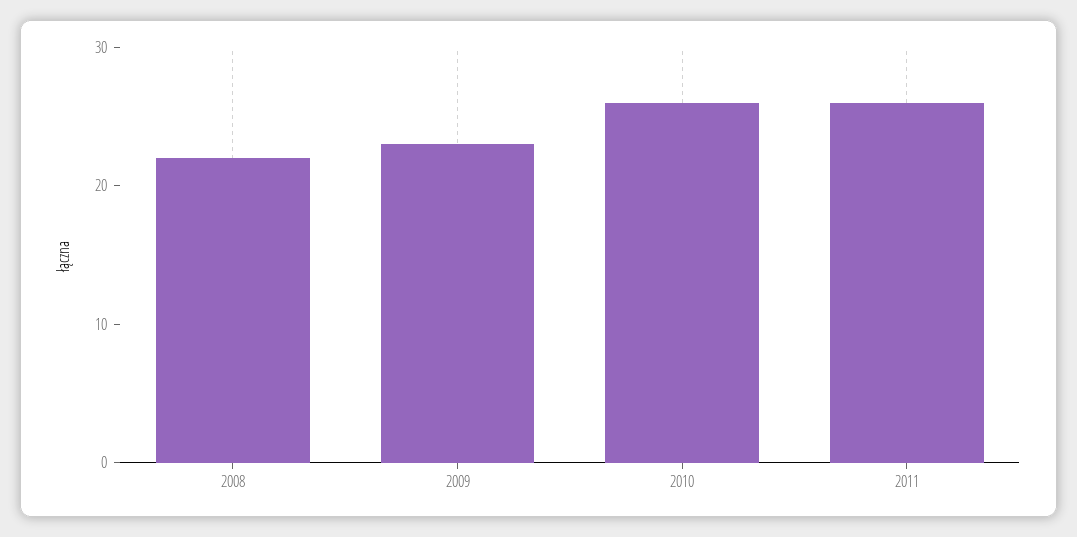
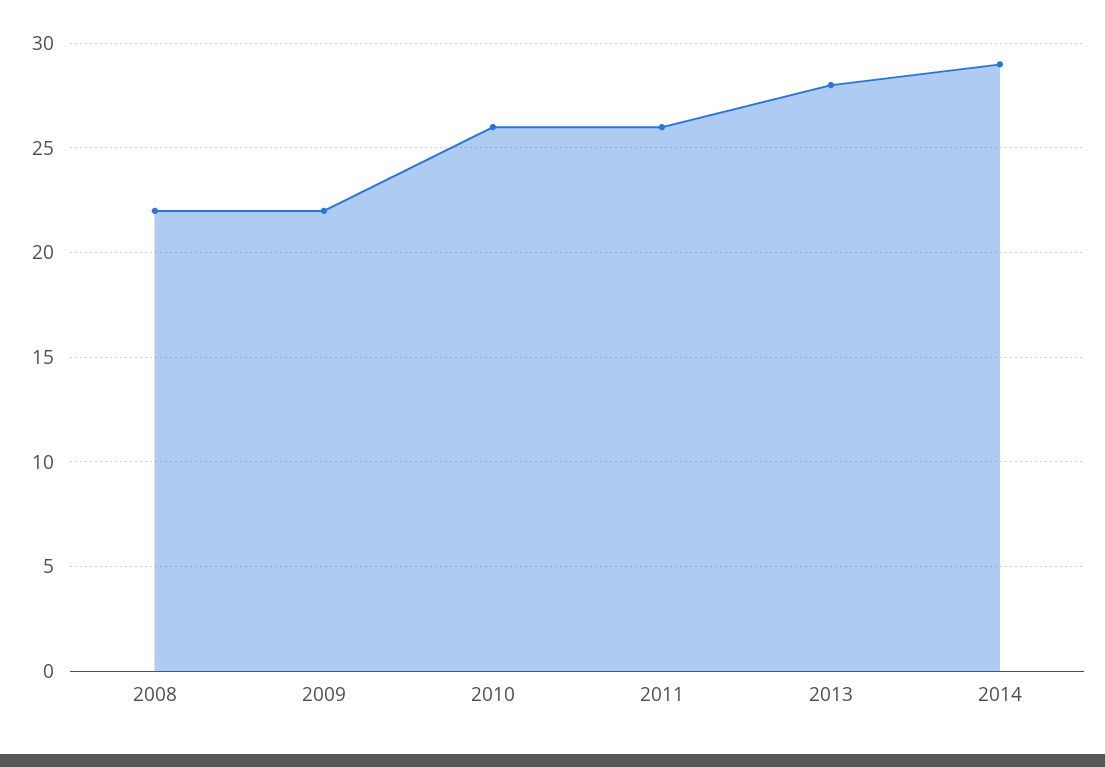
2009: 23 -> 22
2013: none -> 28
2014: none -> 29

